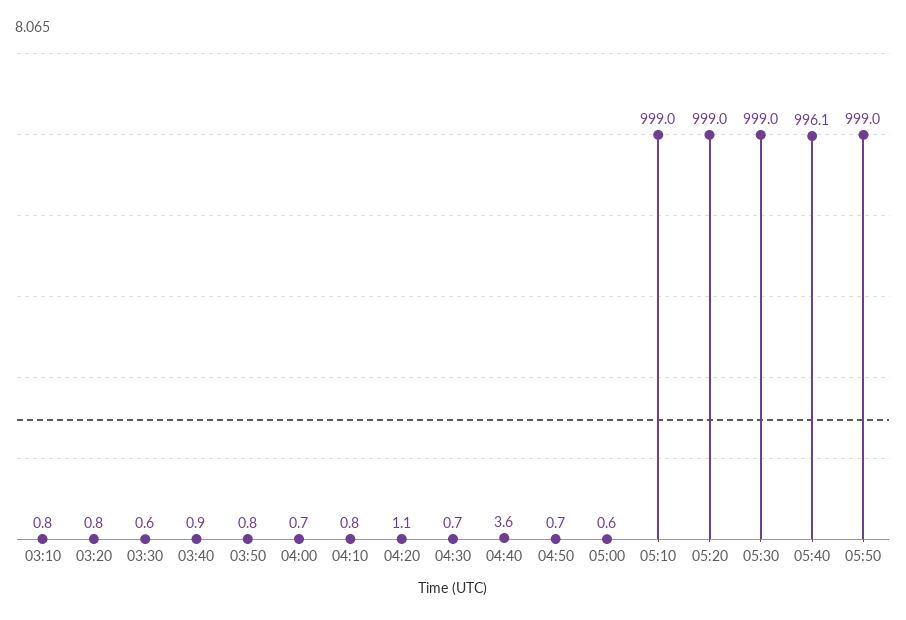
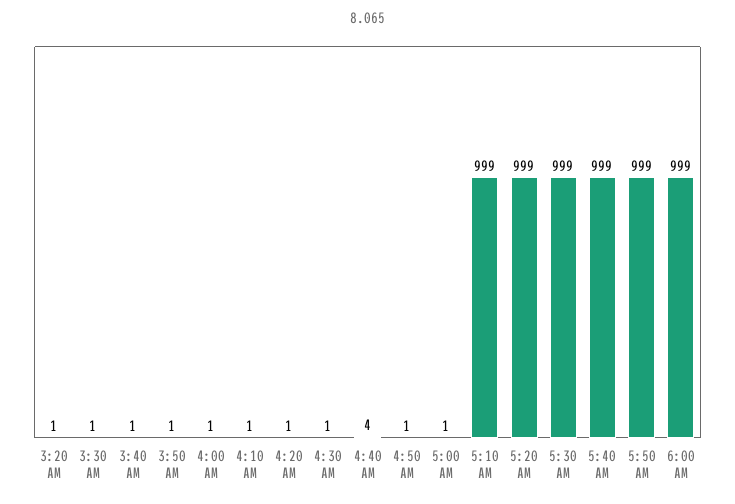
03:10: 0.8 -> none
05:40: 996.1 -> 999
6:00 AM: none -> 999

